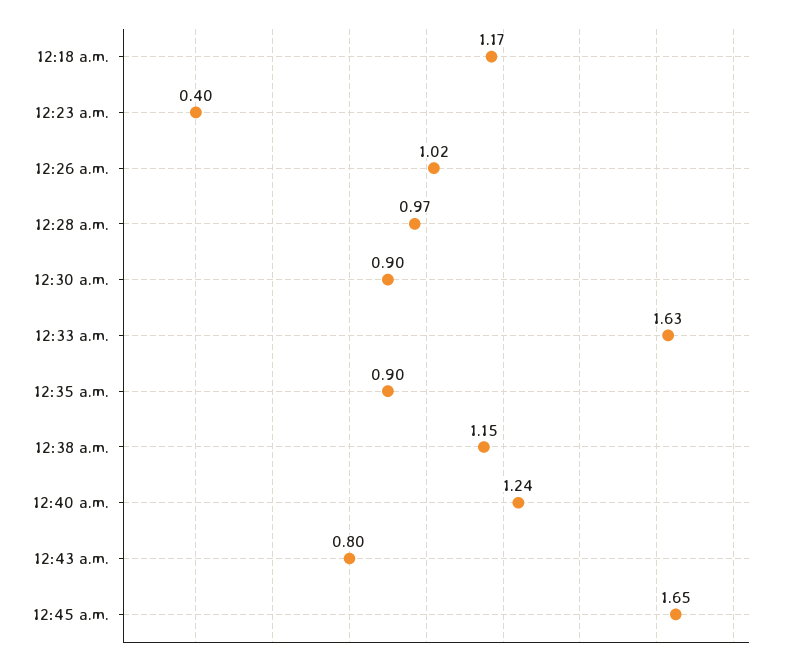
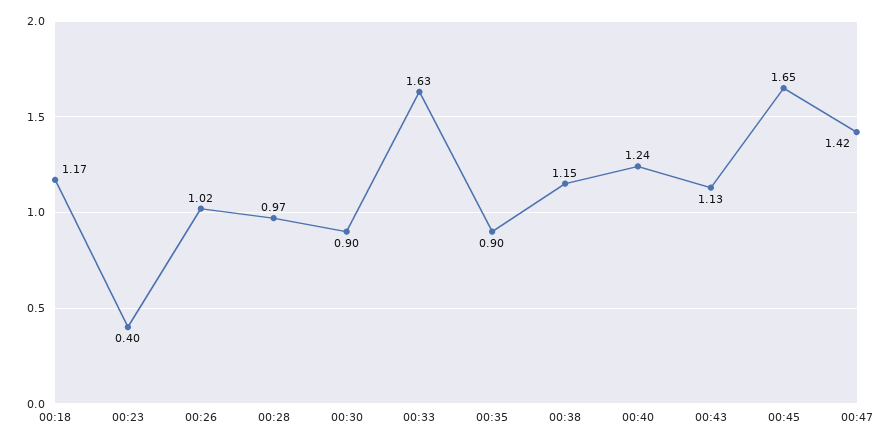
12:43 a.m.: 0.8 -> 1.13
00:47: none -> 1.42

